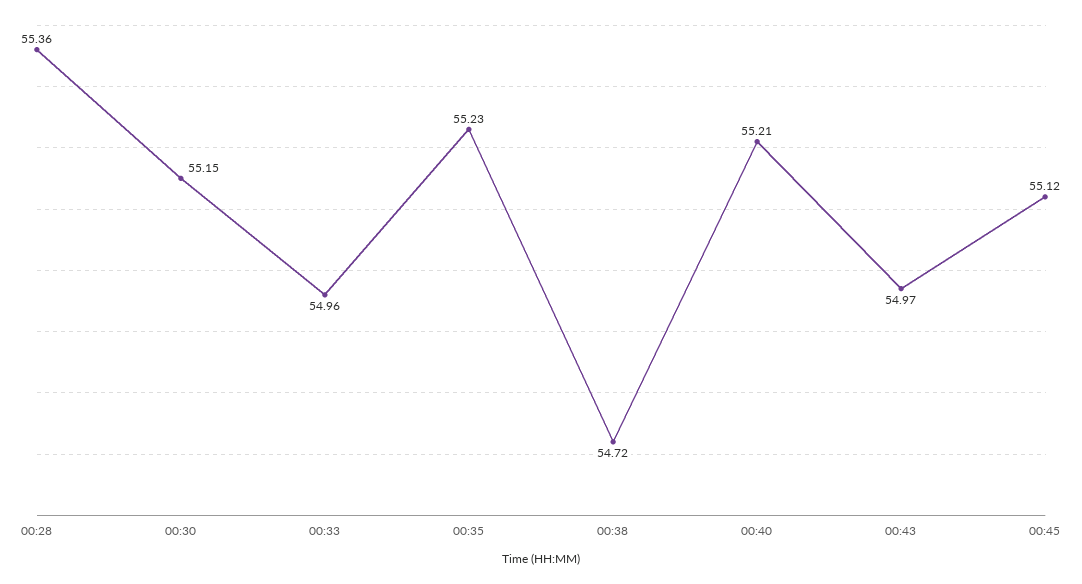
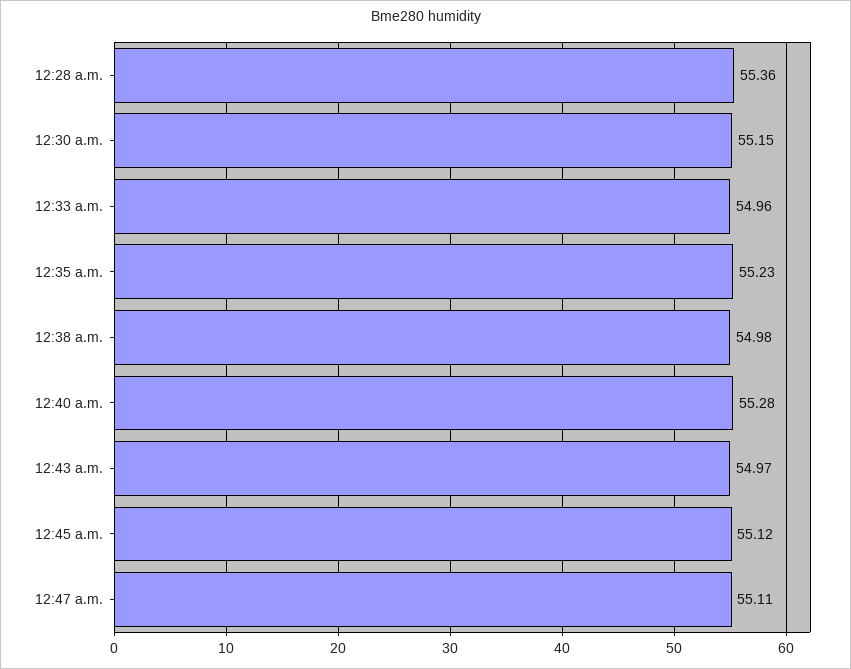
00:38: 54.72 -> 54.98
00:40: 55.21 -> 55.28
12:47 a.m.: none -> 55.11

